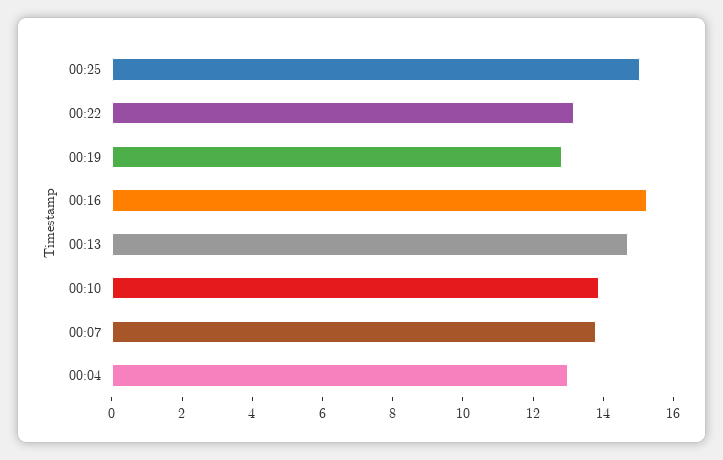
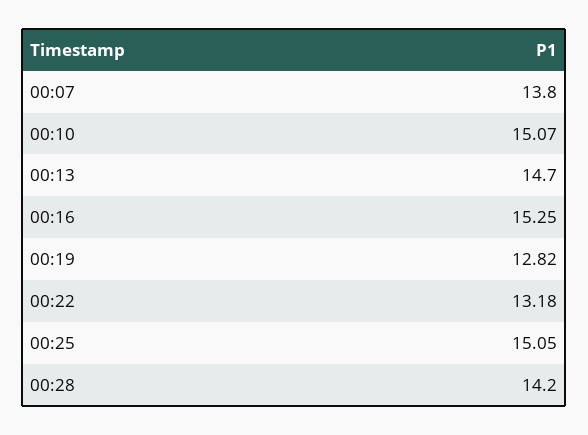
00:10: 14 -> 15.07
00:04: 13 -> none
00:28: none -> 14.2

